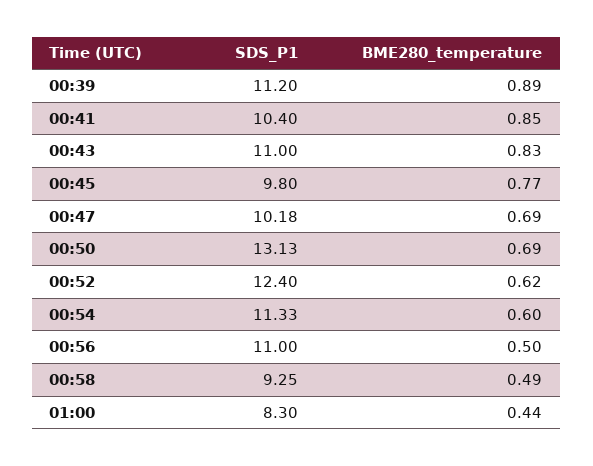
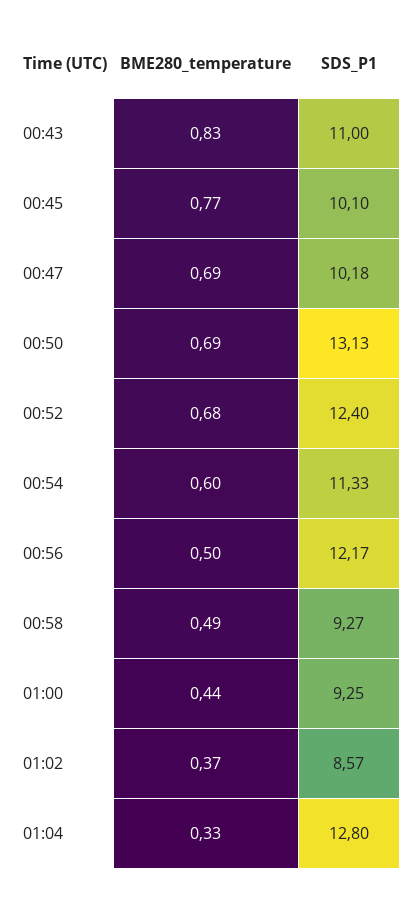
SDS_P1, 00:39: 11.2 -> none
BME280_temperature, 00:39: 0.89 -> none
SDS_P1, 00:41: 10.4 -> none
BME280_temperature, 00:41: 0.85 -> none
SDS_P1, 00:45: 9.8 -> 10.1
BME280_temperature, 00:52: 0.62 -> 0.68
SDS_P1, 00:56: 11 -> 12.17
SDS_P1, 00:58: 9.25 -> 9.27
SDS_P1, 01:00: 8.3 -> 9.25
BME280_temperature, 01:02: none -> 0.37
SDS_P1, 01:02: none -> 8.57
BME280_temperature, 01:04: none -> 0.33
SDS_P1, 01:04: none -> 12.8

